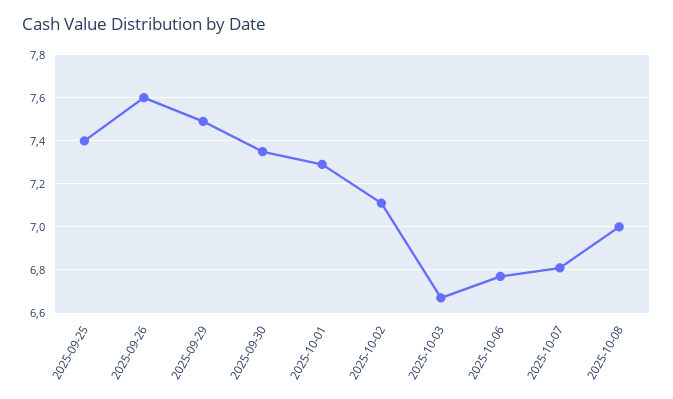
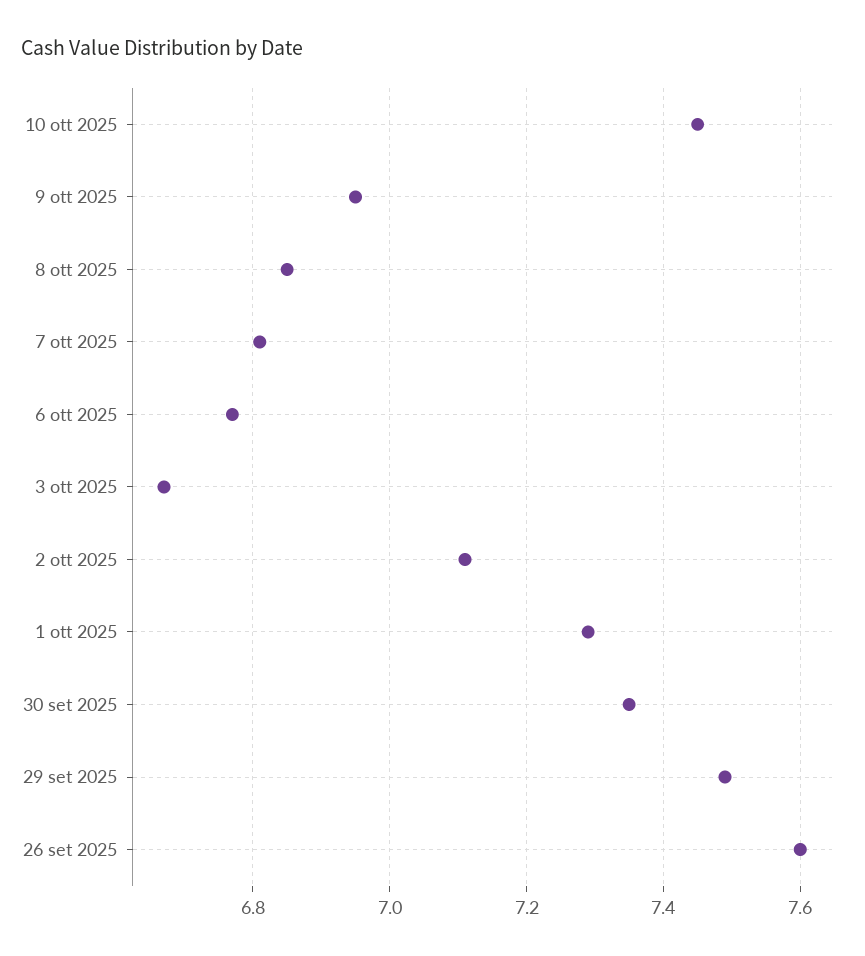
2025-09-25: 7.4 -> none
2025-10-08: 7 -> 6.85
10 ott 2025: none -> 7.45
9 ott 2025: none -> 6.95

